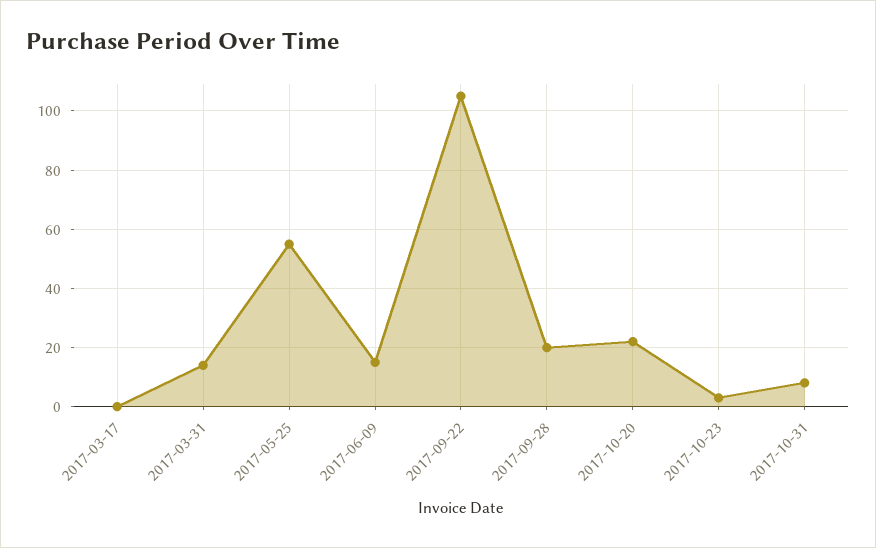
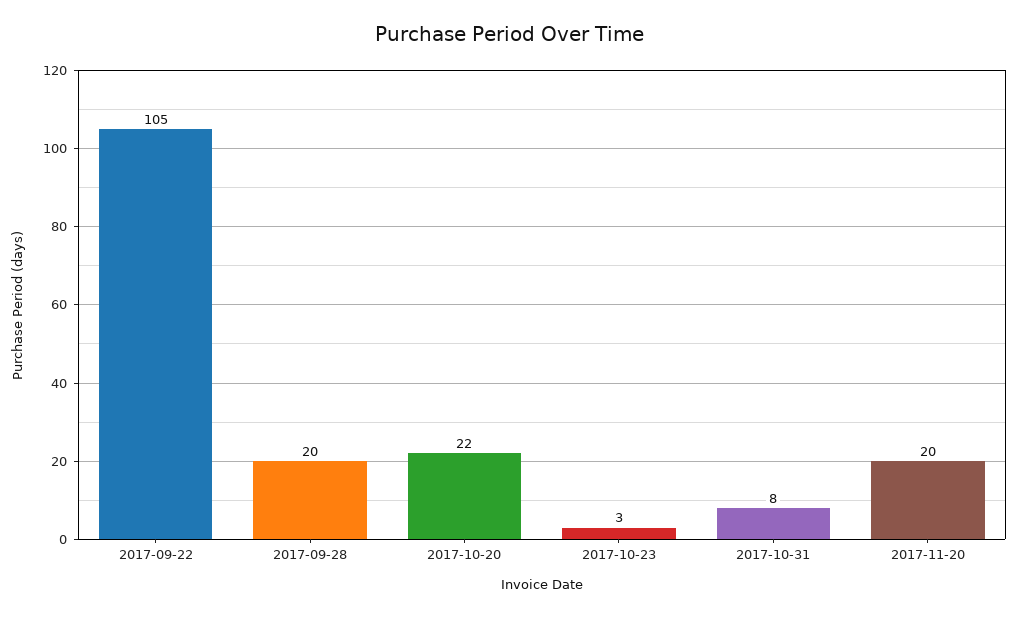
2017-03-17: 0 -> none
2017-03-31: 15 -> none
2017-05-25: 55 -> none
2017-06-09: 15 -> none
2017-11-20: none -> 20

